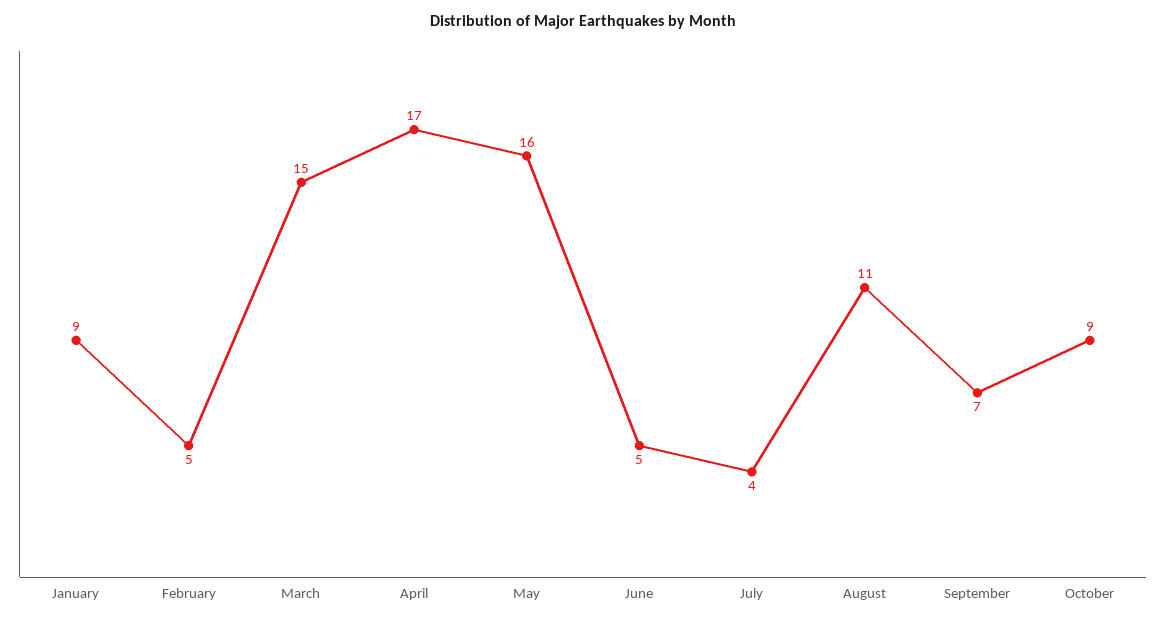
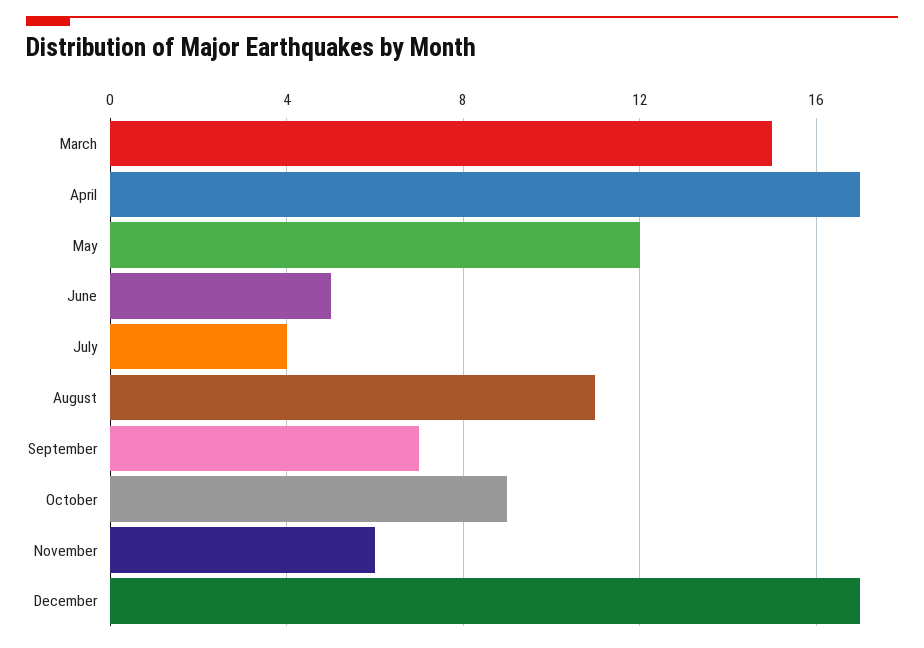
January: 9 -> none
February: 5 -> none
May: 16 -> 12
November: none -> 6
December: none -> 17

